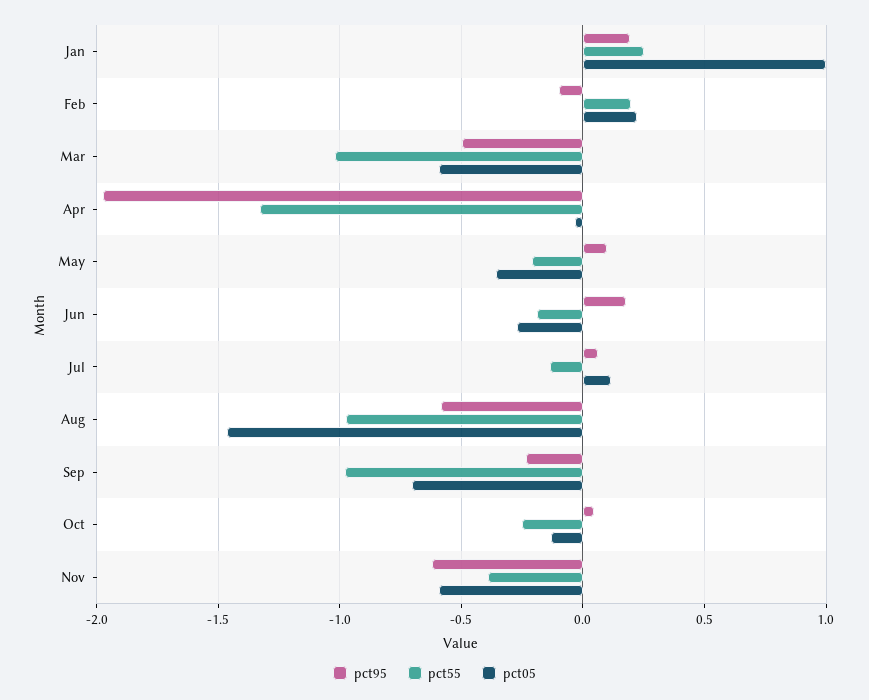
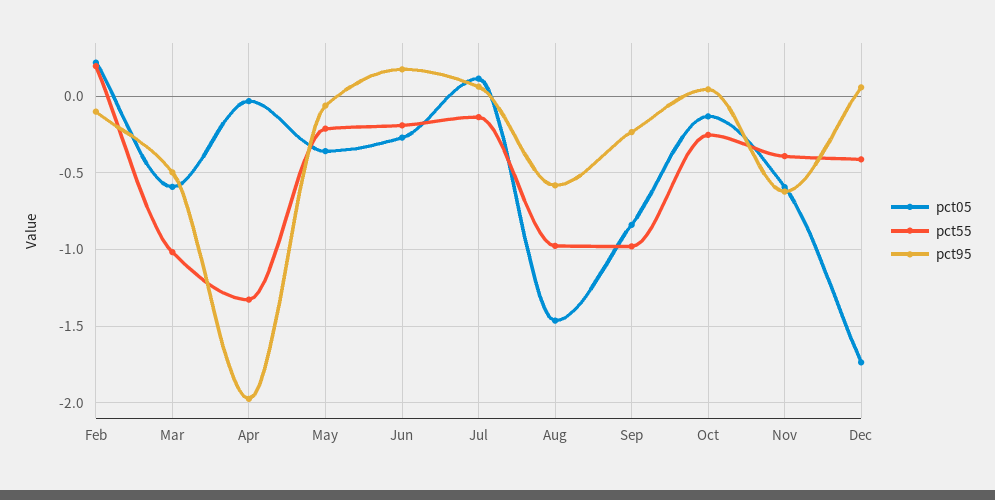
pct95, Jan: 0.2 -> none
pct55, Jan: 0.25 -> none
pct05, Jan: 1 -> none
pct95, May: 0.1 -> -0.05
pct05, Sep: -0.7 -> -0.85
pct05, Dec: none -> -1.75
pct55, Dec: none -> -0.4
pct95, Dec: none -> 0.05

